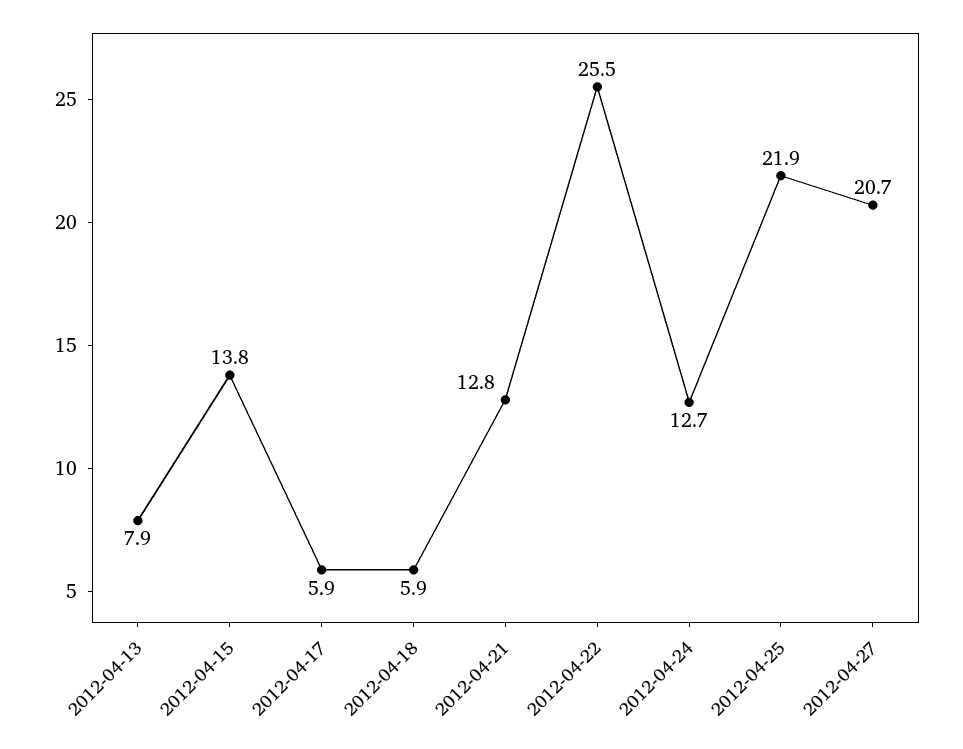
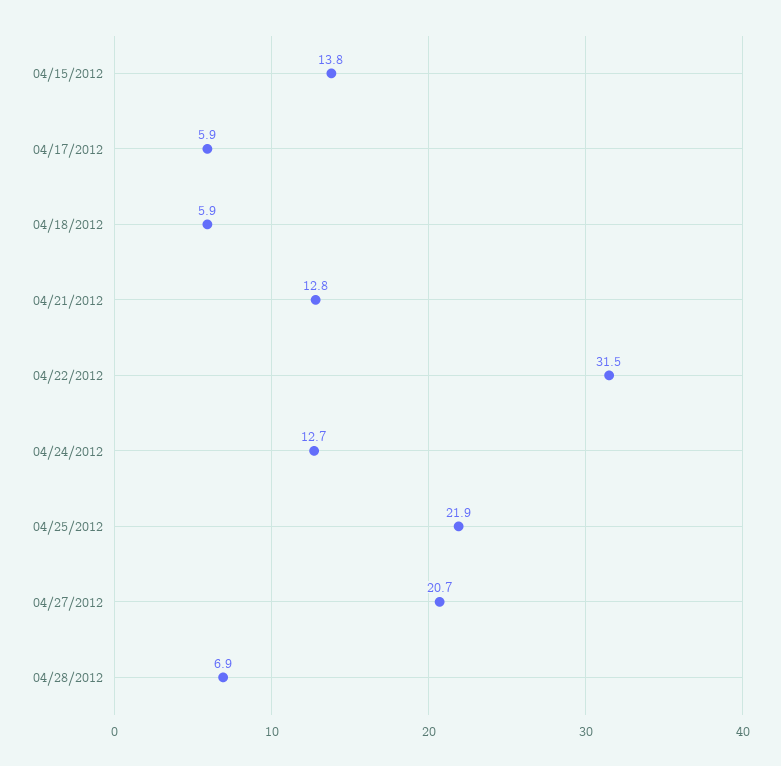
2012-04-13: 7.9 -> none
2012-04-22: 25.5 -> 31.5
04/28/2012: none -> 6.9

